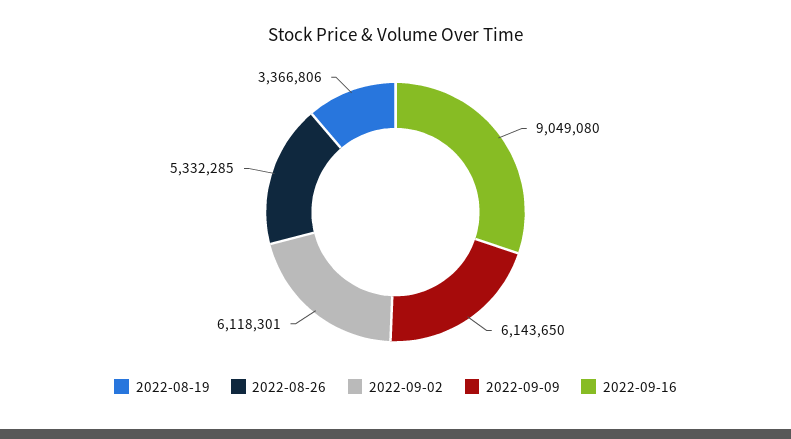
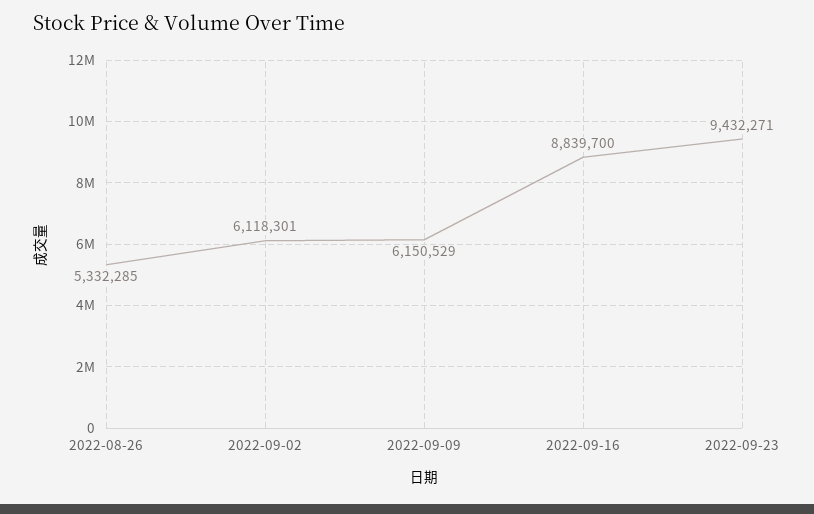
2022-08-19: 3366806 -> none
2022-09-09: 6143650 -> 6150529
2022-09-16: 9049080 -> 8839700
2022-09-23: none -> 9432271

